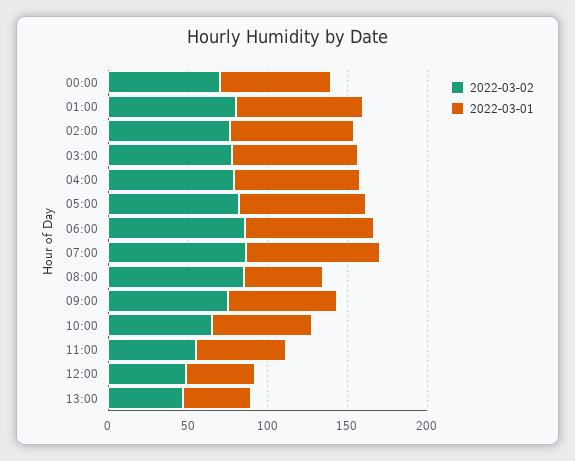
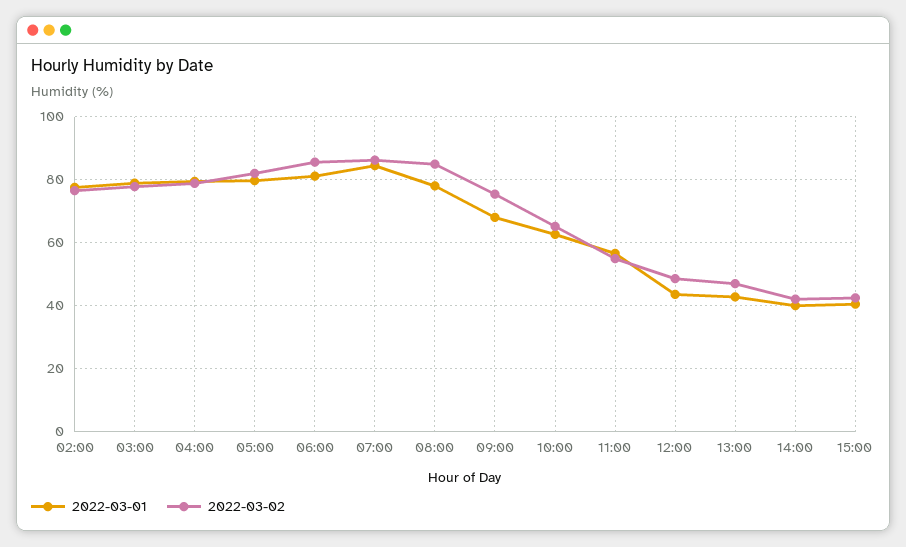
2022-03-02, 00:00: 70 -> none
2022-03-01, 00:00: 70 -> none
2022-03-02, 01:00: 80 -> none
2022-03-01, 01:00: 80 -> none
2022-03-01, 08:00: 50 -> 78
2022-03-01, 14:00: none -> 40
2022-03-02, 14:00: none -> 42
2022-03-01, 15:00: none -> 40
2022-03-02, 15:00: none -> 42

